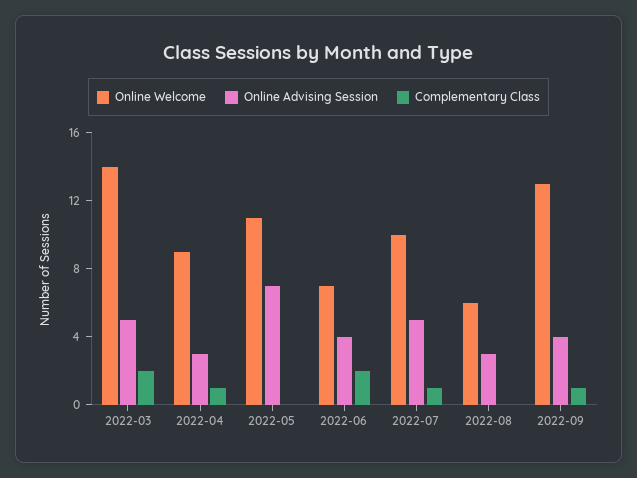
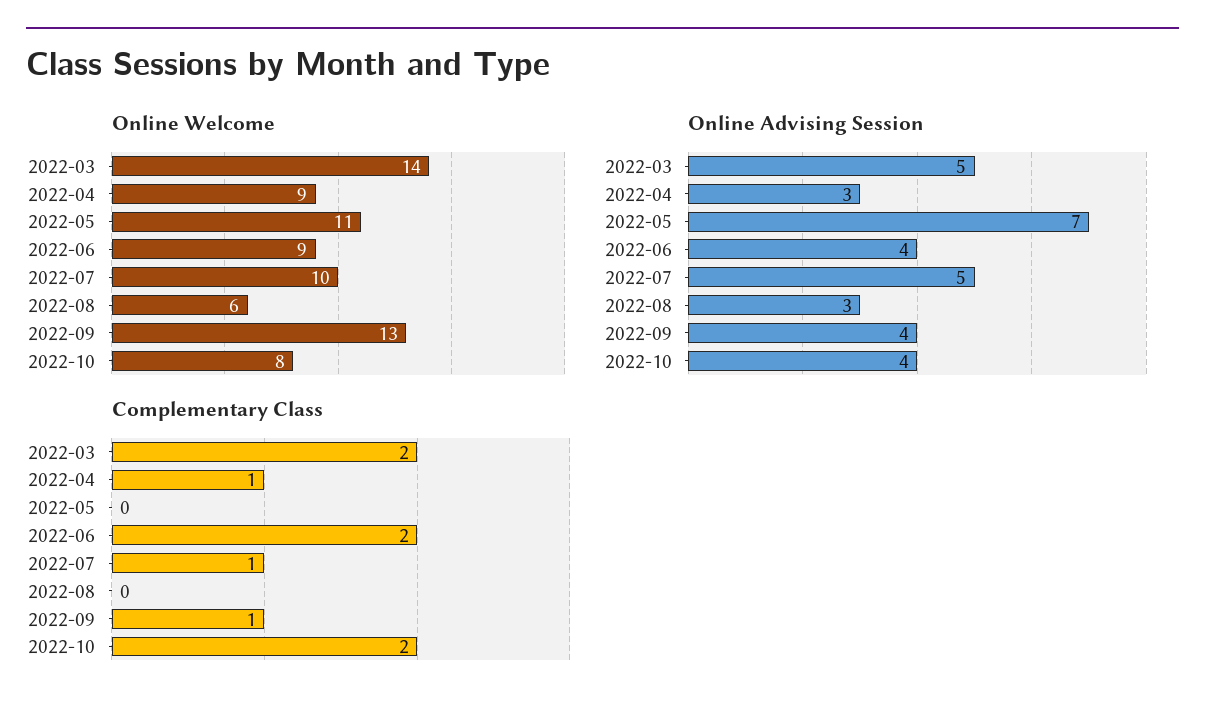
Online Welcome, 2022-06: 7 -> 9
Online Welcome, 2022-10: none -> 8
Online Advising Session, 2022-10: none -> 4
Complementary Class, 2022-10: none -> 2

